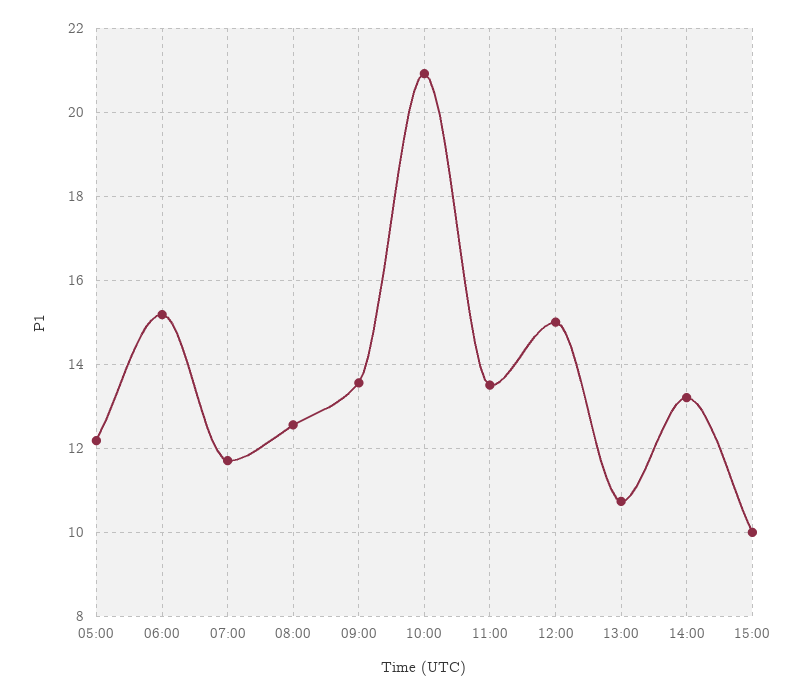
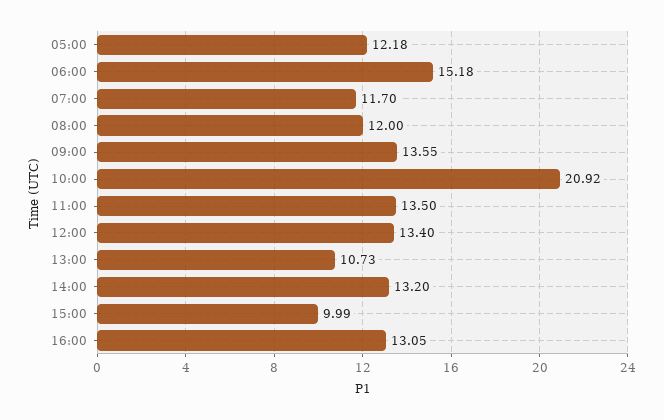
08:00: 12.6 -> 12
12:00: 15 -> 13.4
16:00: none -> 13.05

